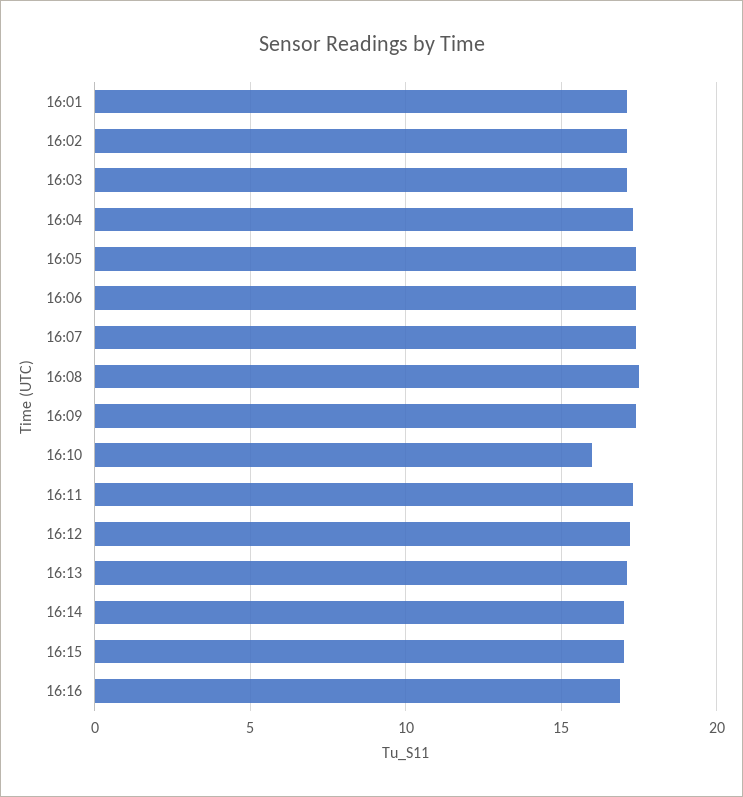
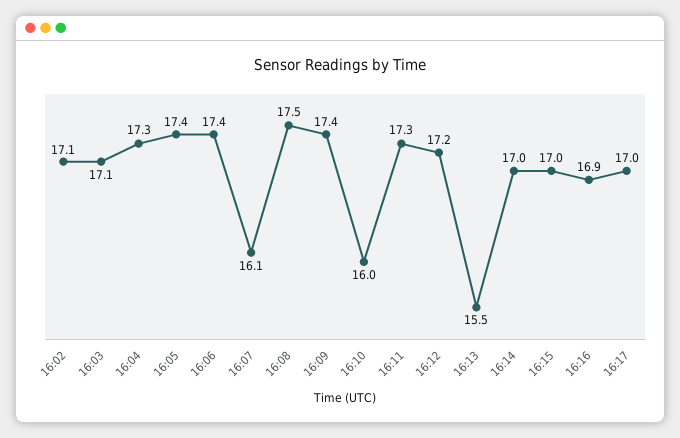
16:01: 17 -> none
16:07: 17.5 -> 16.1
16:13: 17 -> 15.5
16:17: none -> 17

